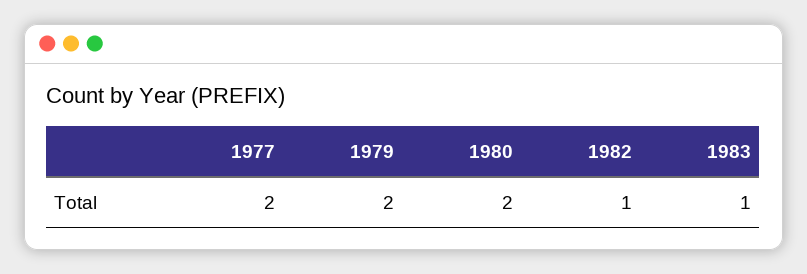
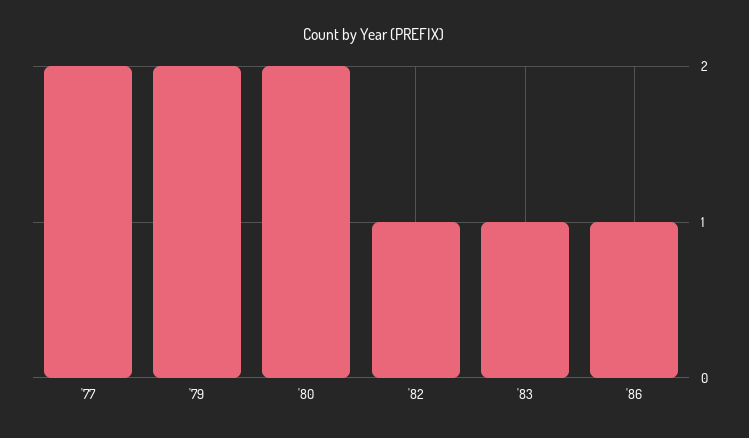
'86: none -> 1

